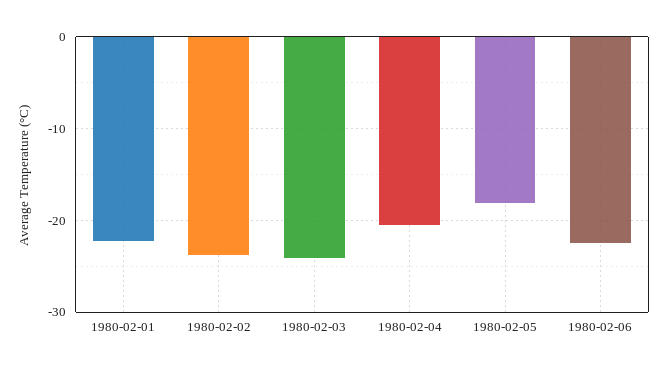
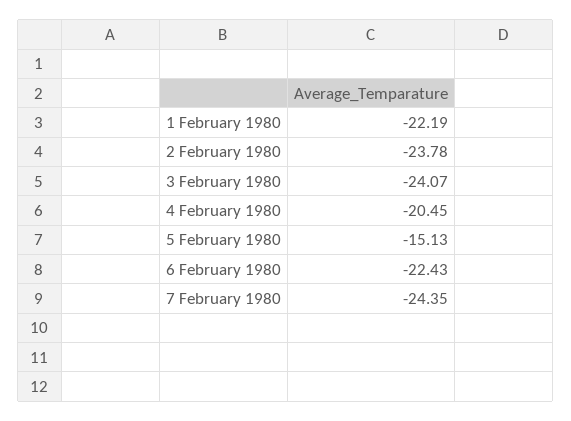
1980-02-05: -18 -> -15.13
7 February 1980: none -> -24.35

